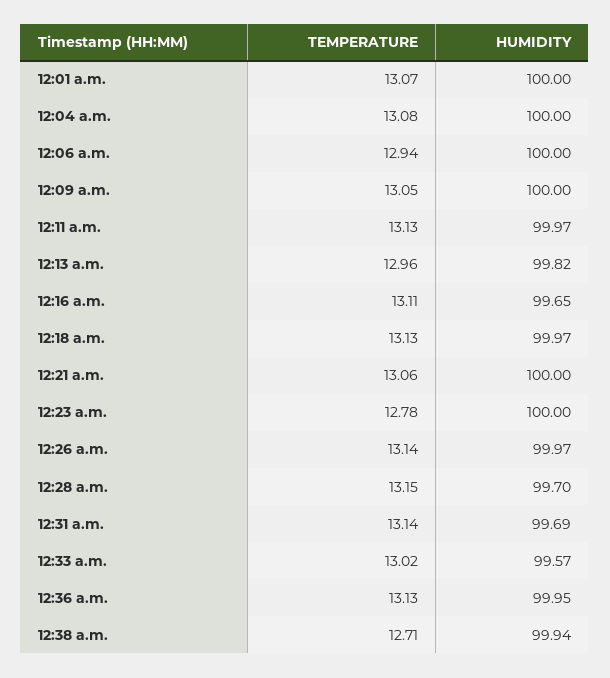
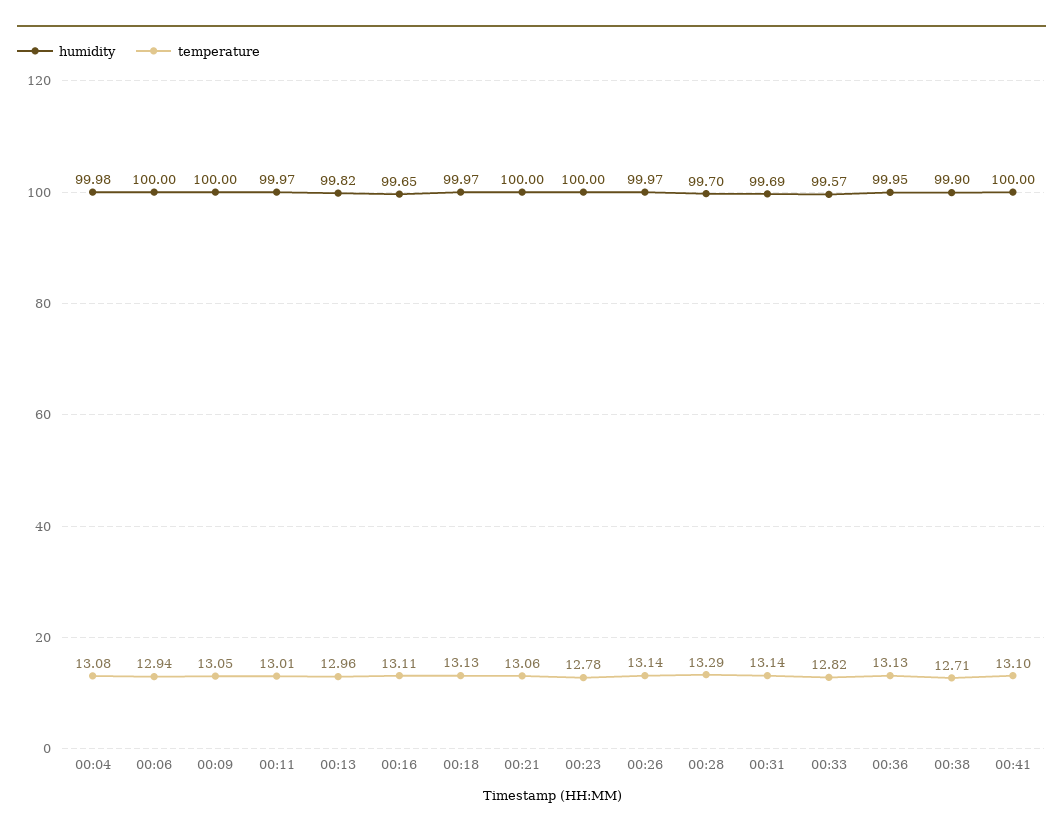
TEMPERATURE, 12:01 a.m.: 13.07 -> none
HUMIDITY, 12:01 a.m.: 100 -> none
HUMIDITY, 12:04 a.m.: 100 -> 99.98
TEMPERATURE, 12:11 a.m.: 13.13 -> 13.01
TEMPERATURE, 12:28 a.m.: 13.15 -> 13.29
TEMPERATURE, 12:33 a.m.: 13.02 -> 12.82
HUMIDITY, 12:38 a.m.: 99.94 -> 99.9
HUMIDITY, 00:41: none -> 100
TEMPERATURE, 00:41: none -> 13.1

